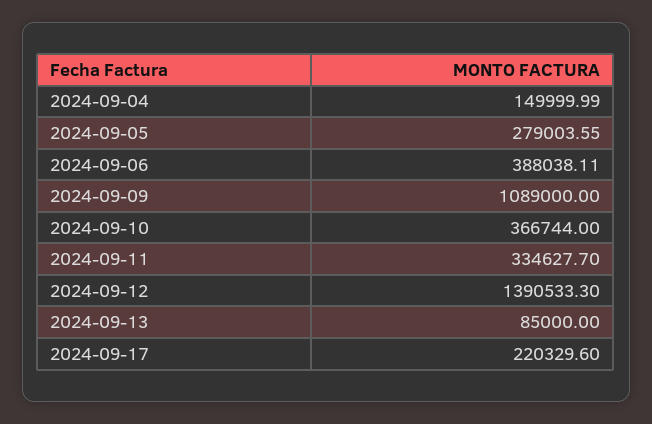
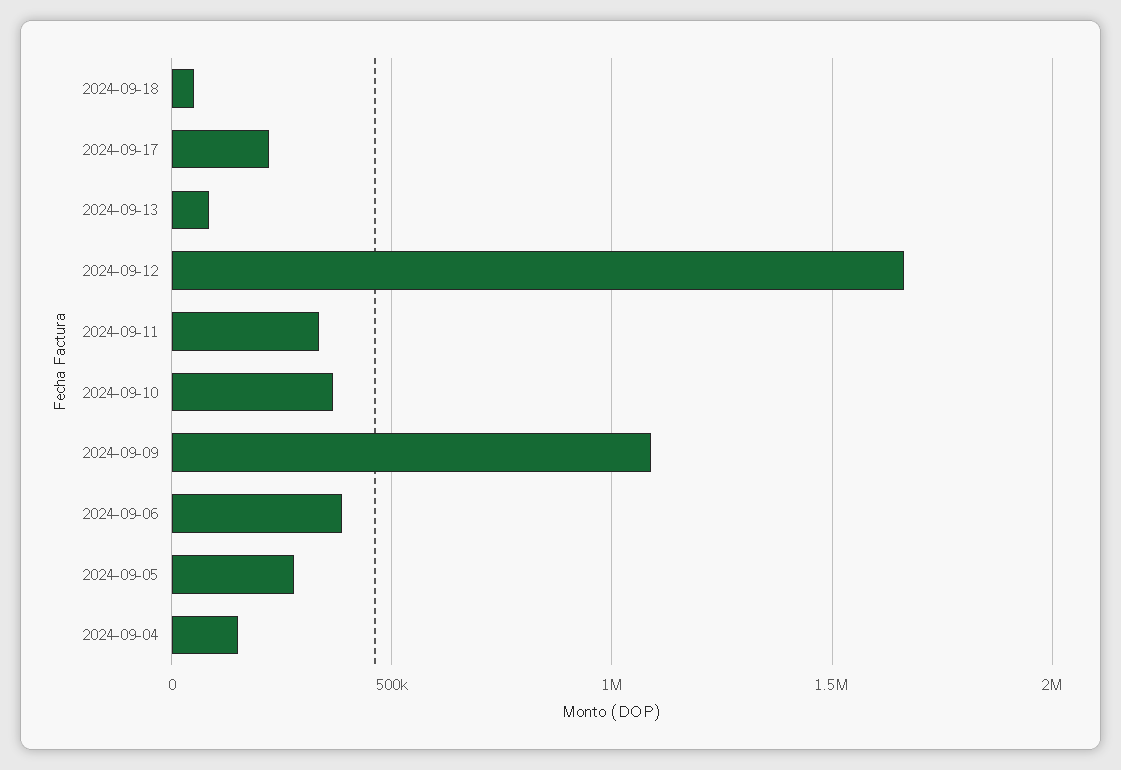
2024-09-12: 1390533.3 -> 1650000
2024-09-18: none -> 50000

